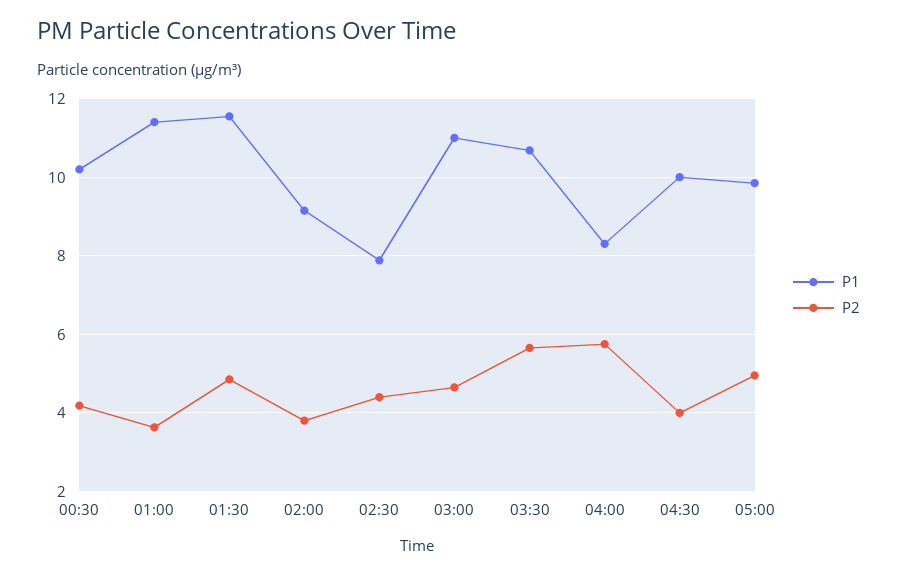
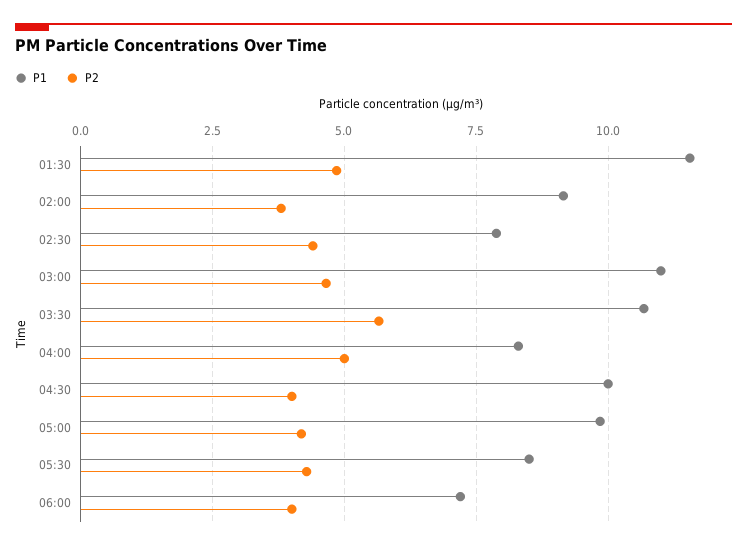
P1, 00:30: 10.2 -> none
P2, 00:30: 4.2 -> none
P1, 01:00: 11.4 -> none
P2, 01:00: 3.6 -> none
P2, 04:00: 5.8 -> 5
P2, 05:00: 5 -> 4.25
P1, 05:30: none -> 8.5
P2, 05:30: none -> 4.25
P1, 06:00: none -> 7.25
P2, 06:00: none -> 4

